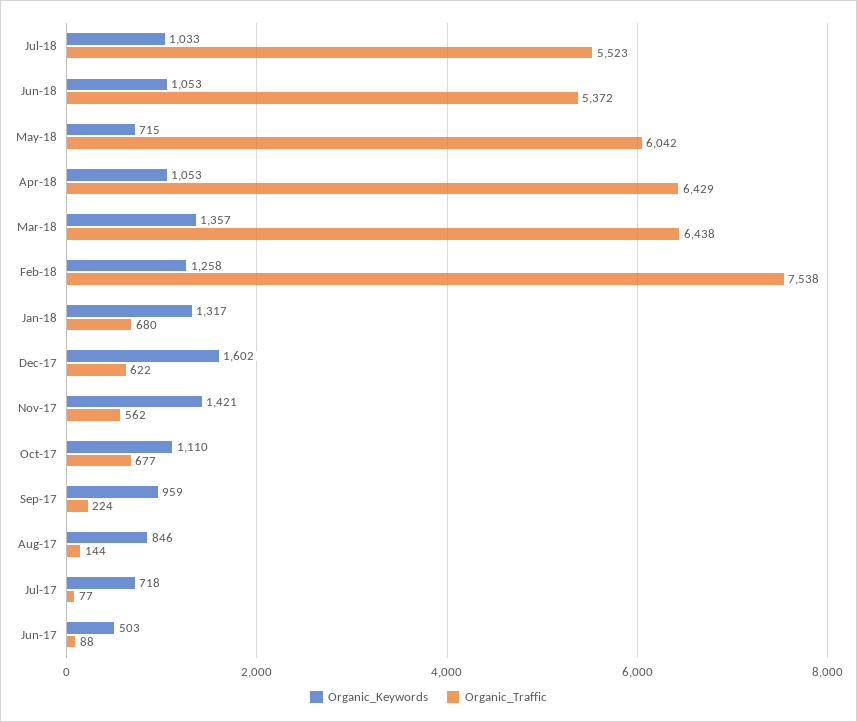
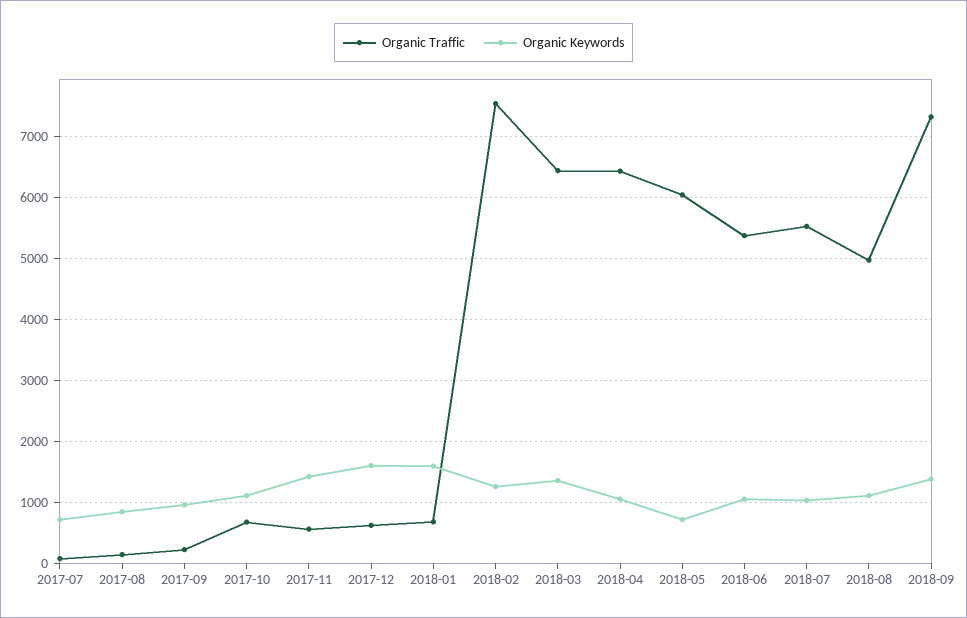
Organic_Keywords, Jan-18: 1317 -> 1600
Organic_Keywords, Jun-17: 503 -> none
Organic_Traffic, Jun-17: 88 -> none
Organic_Traffic, 2018-08: none -> 5000
Organic_Keywords, 2018-08: none -> 1100
Organic_Traffic, 2018-09: none -> 7300
Organic_Keywords, 2018-09: none -> 1400

